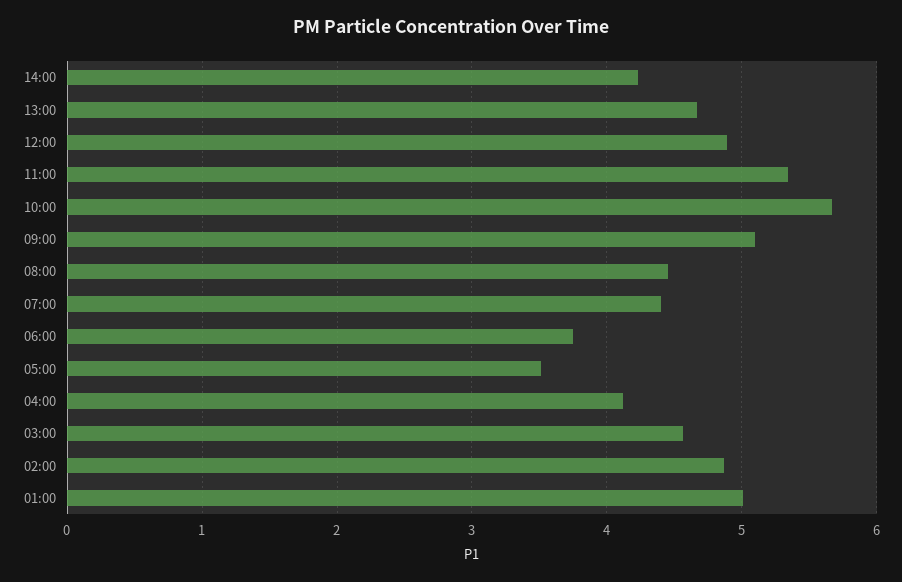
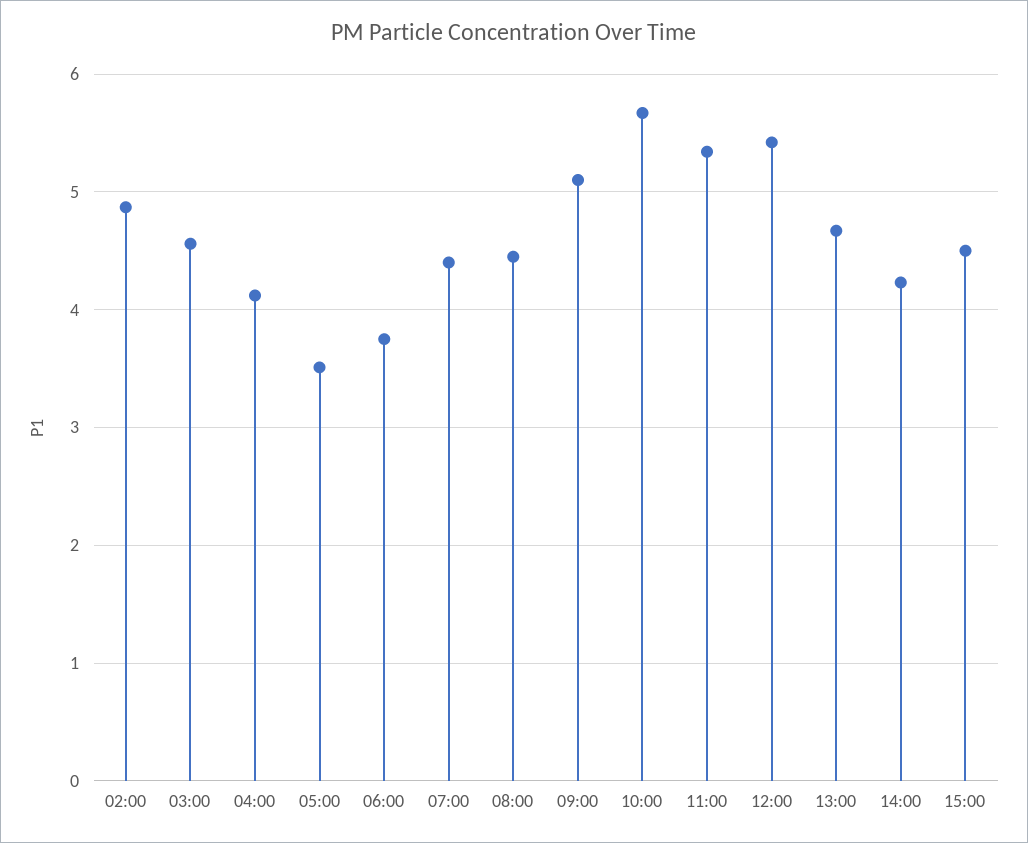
12:00: 4.9 -> 5.4
01:00: 5 -> none
15:00: none -> 4.5

